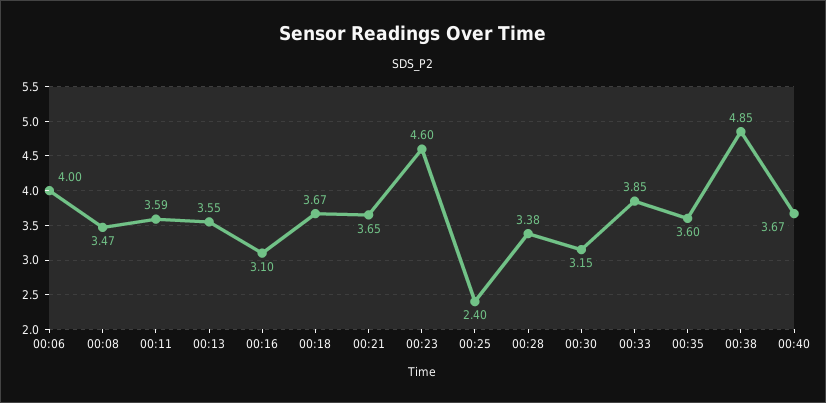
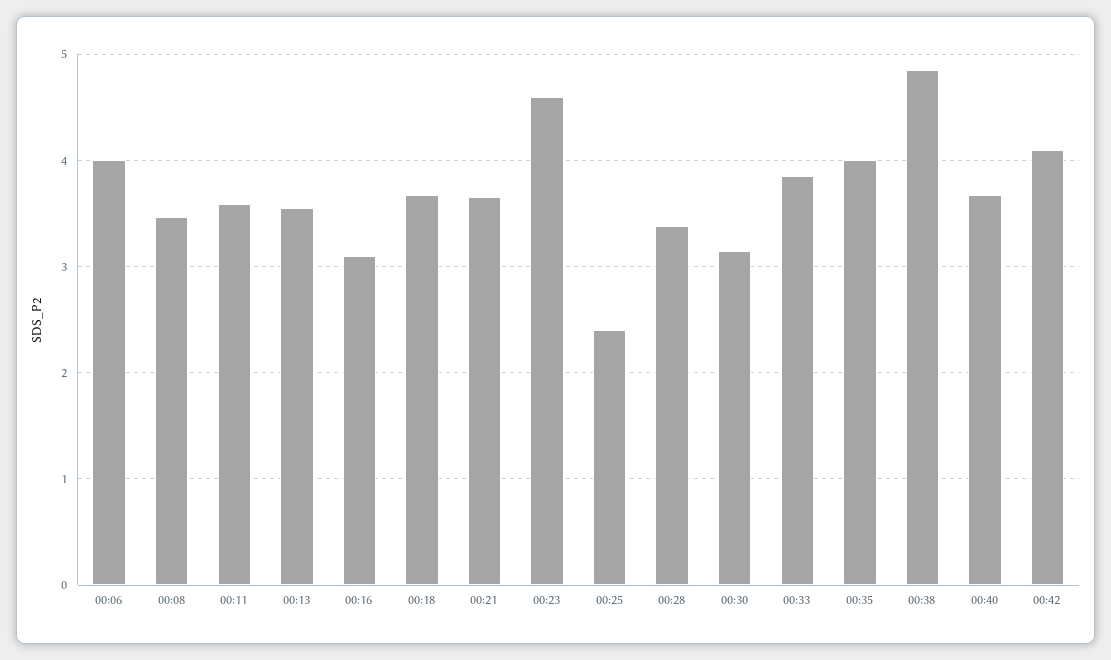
00:35: 3.6 -> 4
00:42: none -> 4.1

